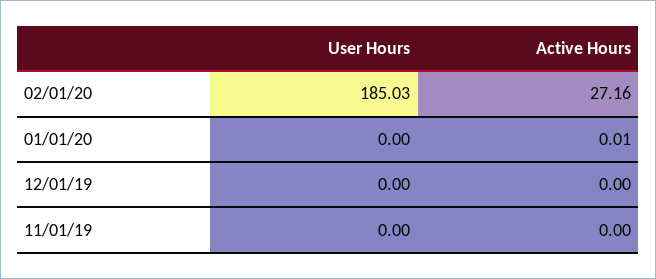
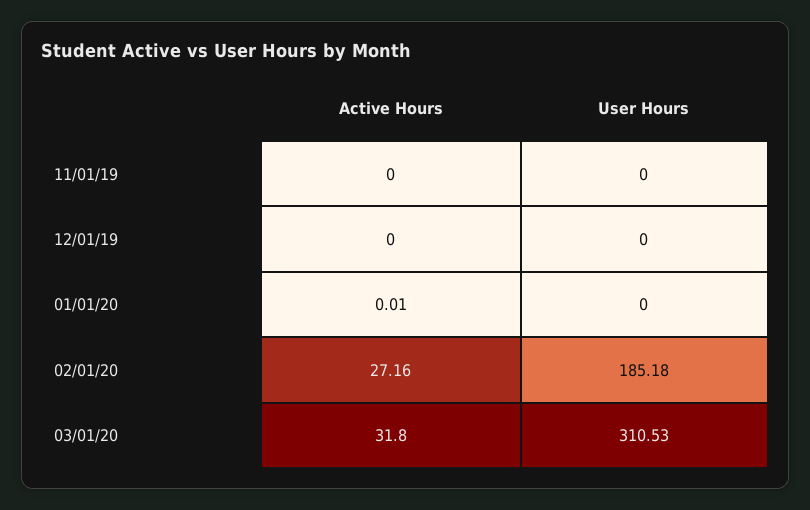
User Hours, 02/01/20: 185.03 -> 185.18
Active Hours, 03/01/20: none -> 31.8
User Hours, 03/01/20: none -> 310.53

